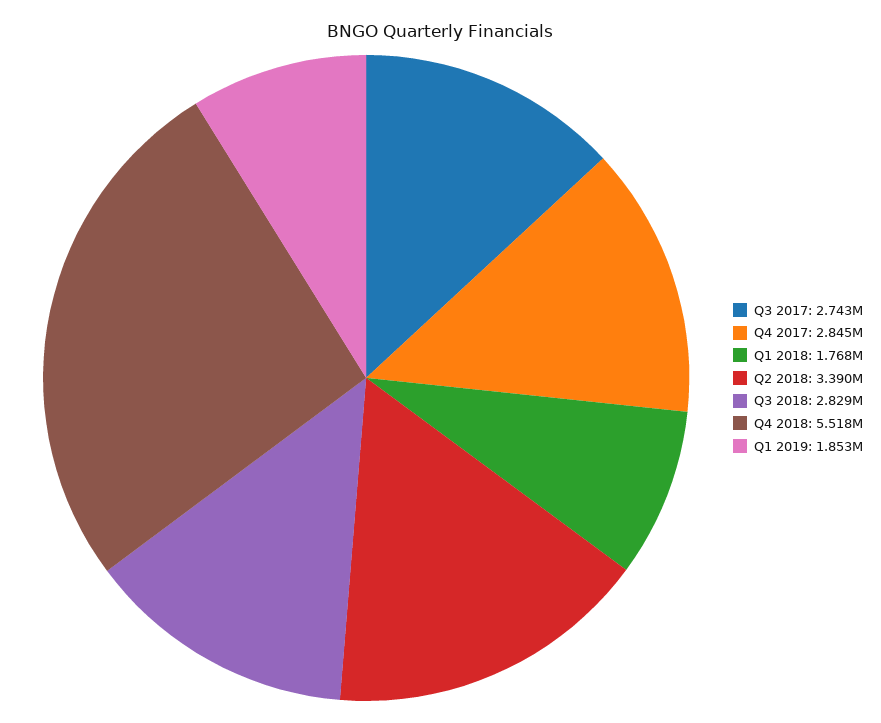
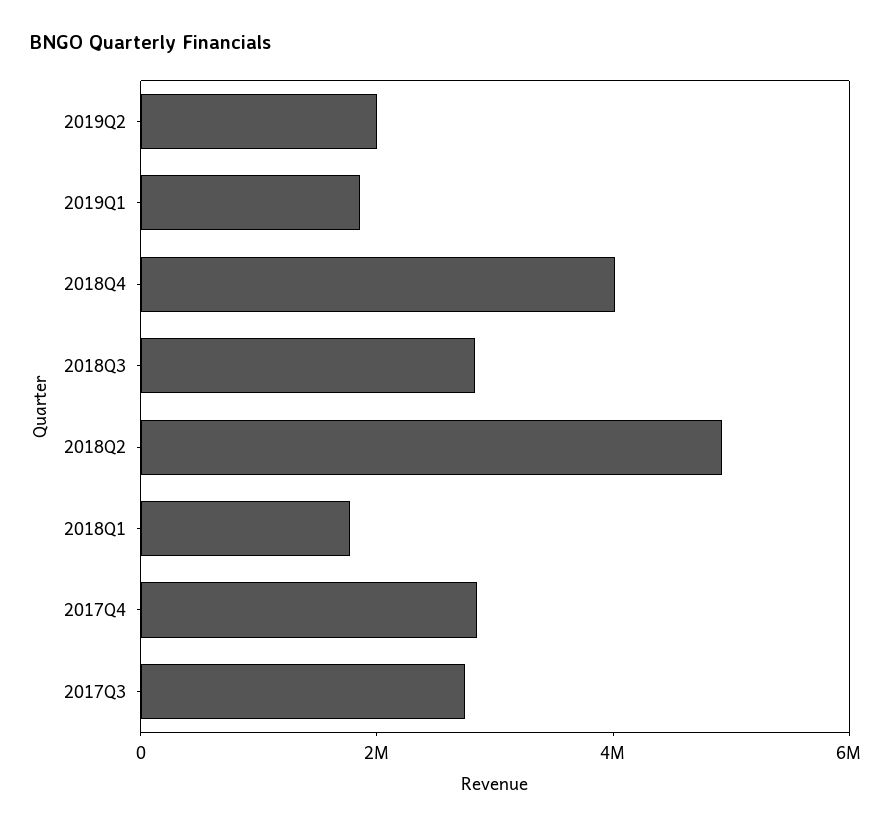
Q2 2018: 3390000 -> 5000000
Q4 2018: 5518000 -> 4000000
2019Q2: none -> 2000000

